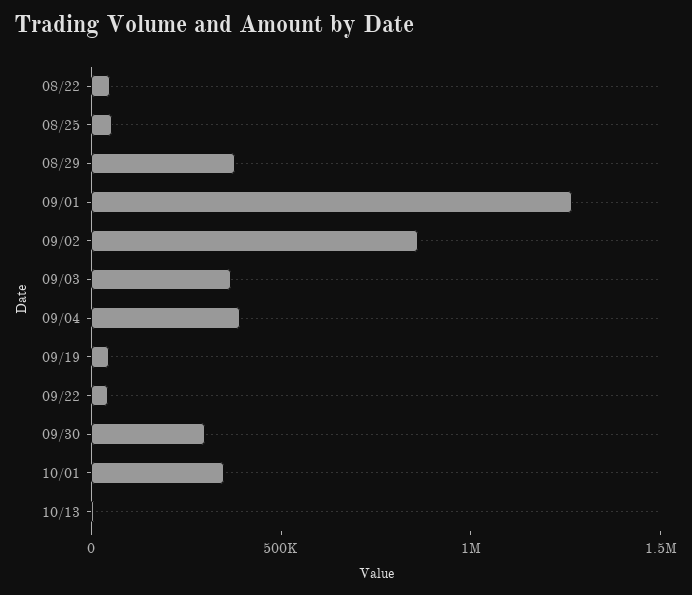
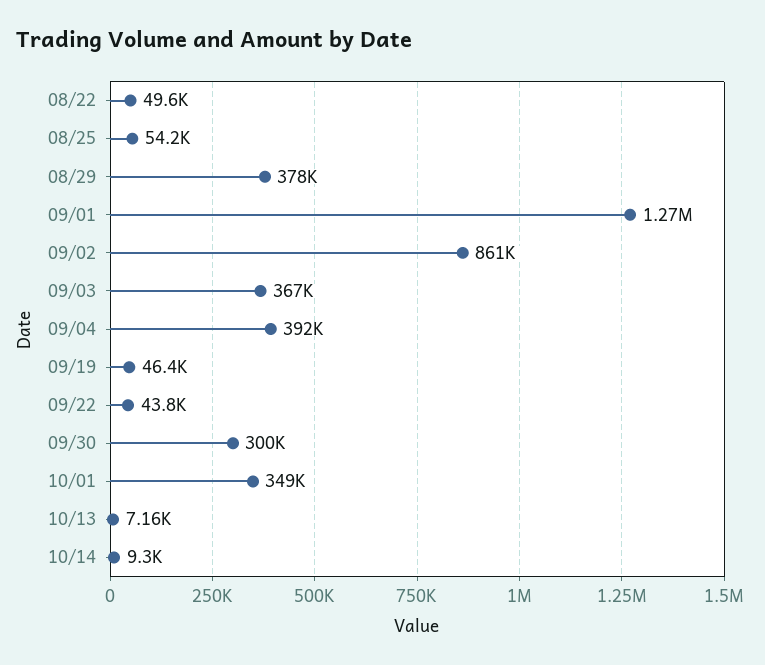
10/14: none -> 9300

